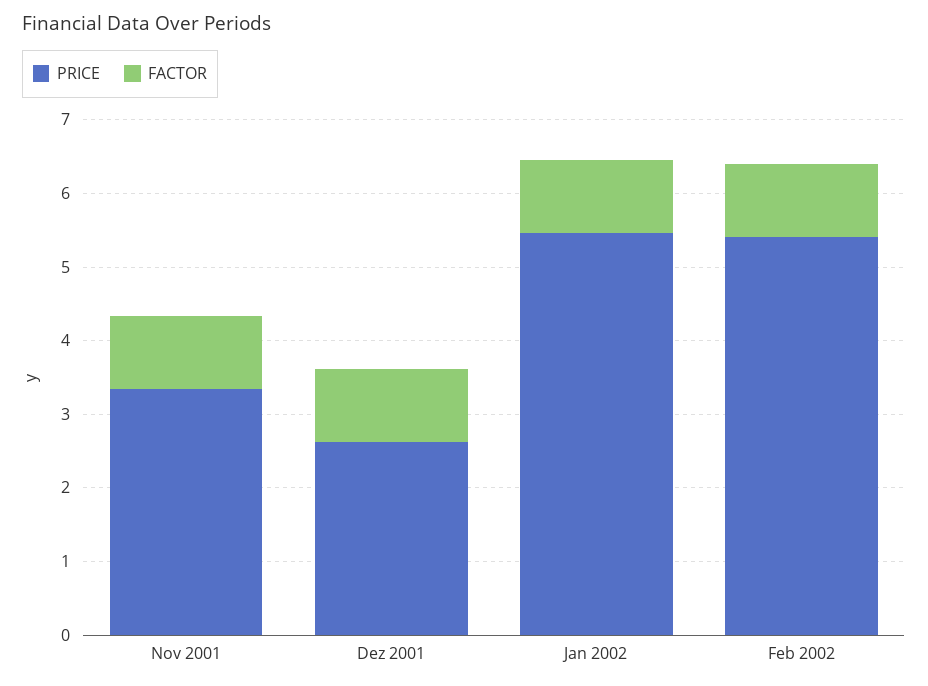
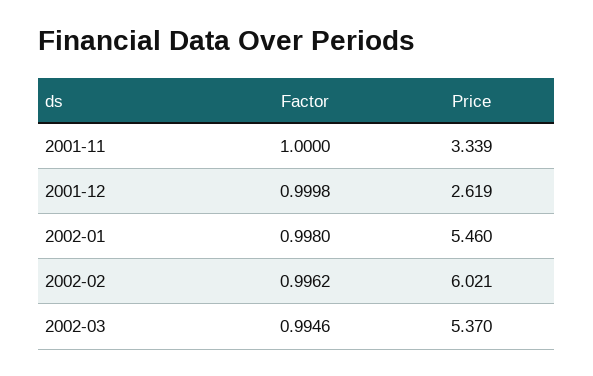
PRICE, Feb 2002: 5.4 -> 6.021
FACTOR, 2002-03: none -> 0.9946
PRICE, 2002-03: none -> 5.37

